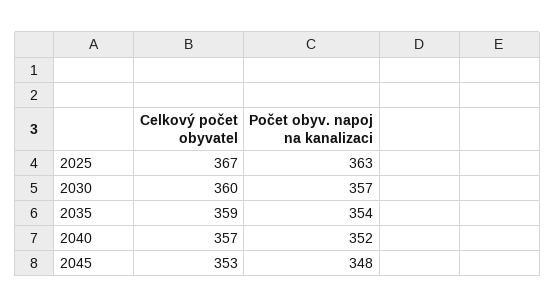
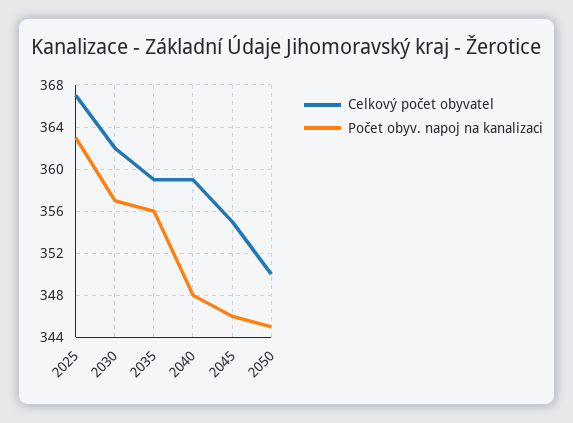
Celkový počet obyvatel, 2030: 360 -> 362
Počet obyv. napoj na kanalizaci, 2035: 354 -> 356
Celkový počet obyvatel, 2040: 357 -> 359
Počet obyv. napoj na kanalizaci, 2040: 352 -> 348
Celkový počet obyvatel, 2045: 353 -> 355
Počet obyv. napoj na kanalizaci, 2045: 348 -> 346
Celkový počet obyvatel, 2050: none -> 350
Počet obyv. napoj na kanalizaci, 2050: none -> 345

